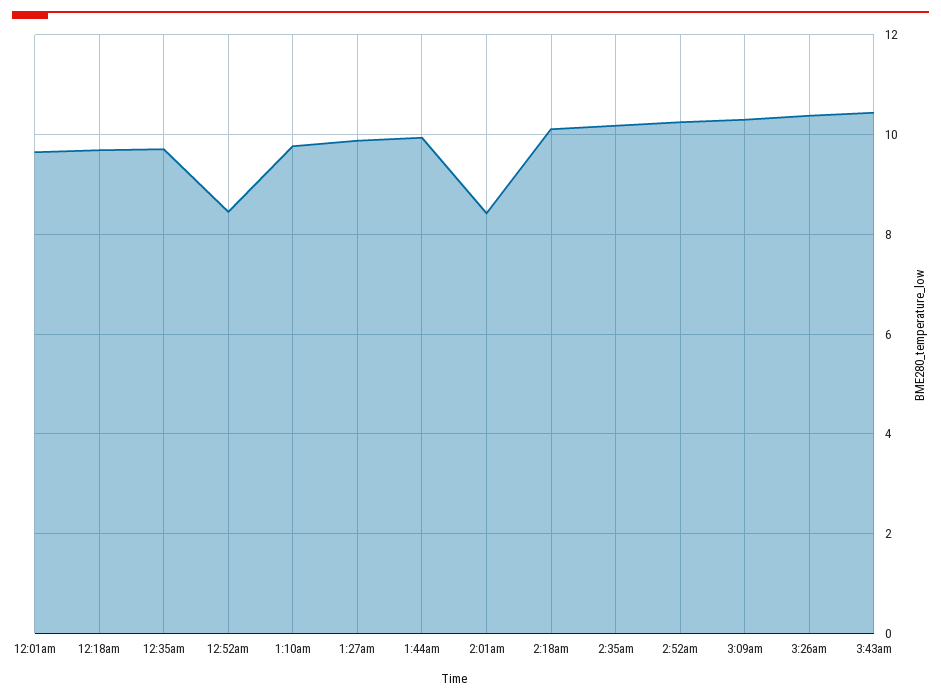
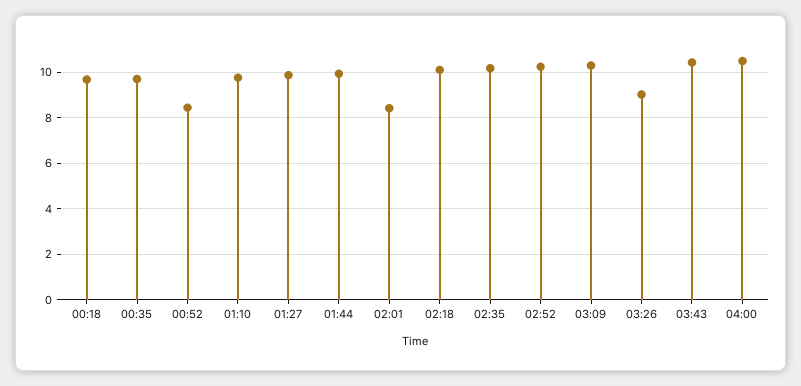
12:01am: 9.6 -> none
3:26am: 10.4 -> 9
04:00: none -> 10.5

